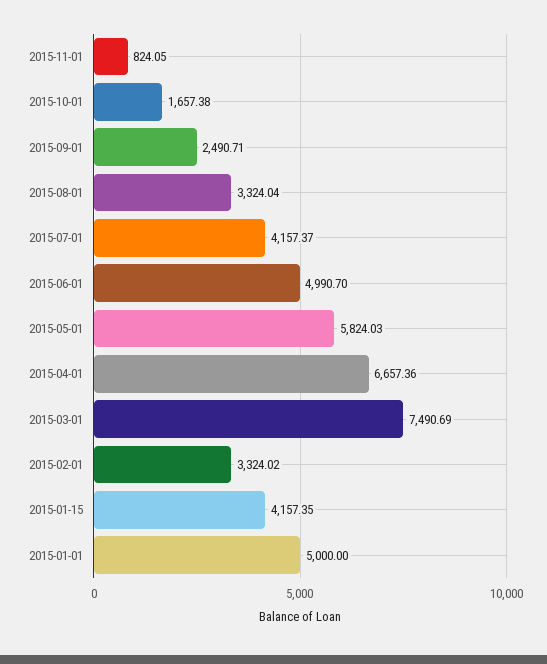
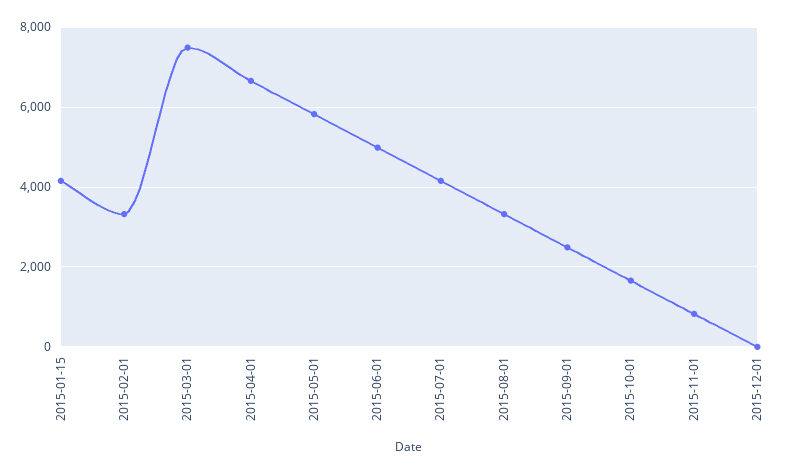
2015-01-01: 5000 -> none
2015-12-01: none -> 0

